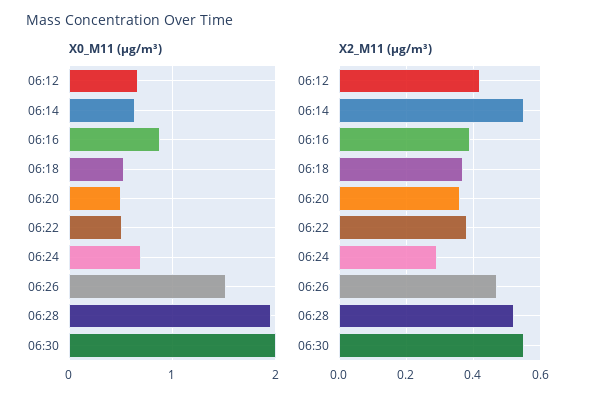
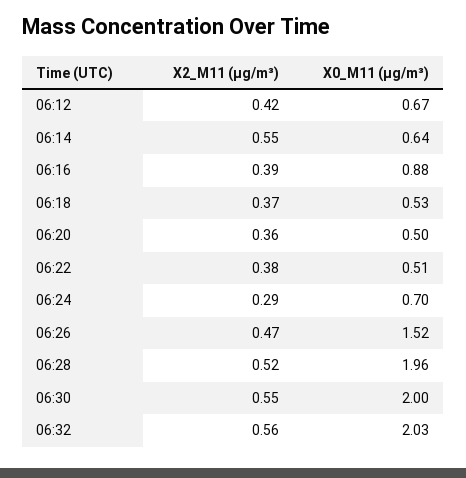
X2_M11 (μg/m³), 06:32: none -> 0.56
X0_M11 (μg/m³), 06:32: none -> 2.03

